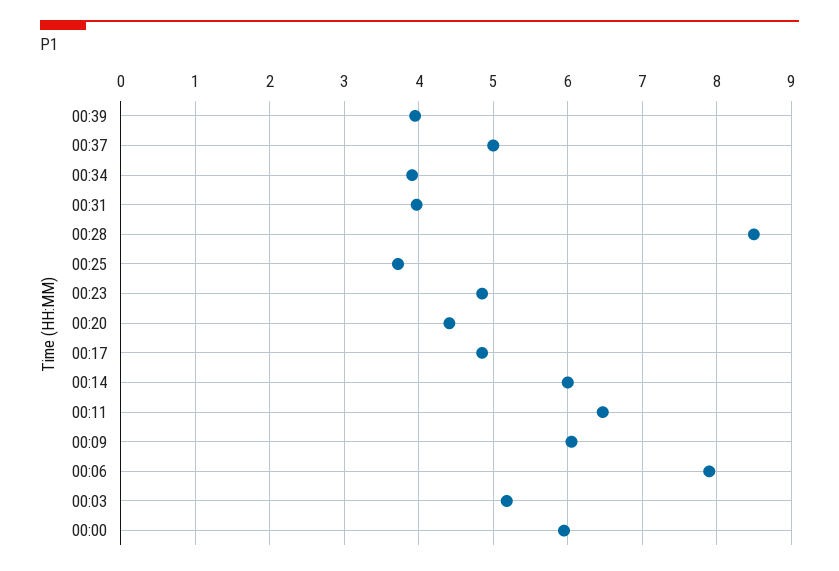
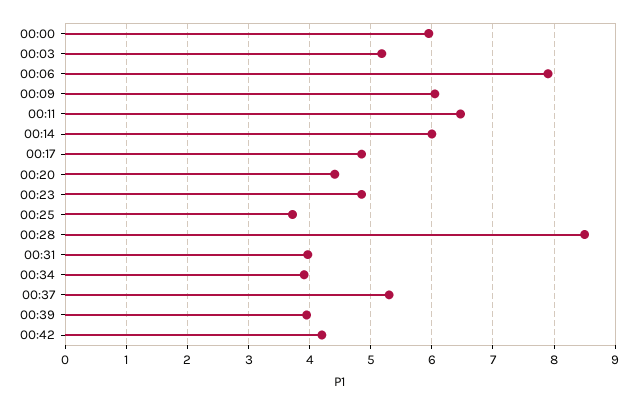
00:37: 5 -> 5.3
00:42: none -> 4.2

